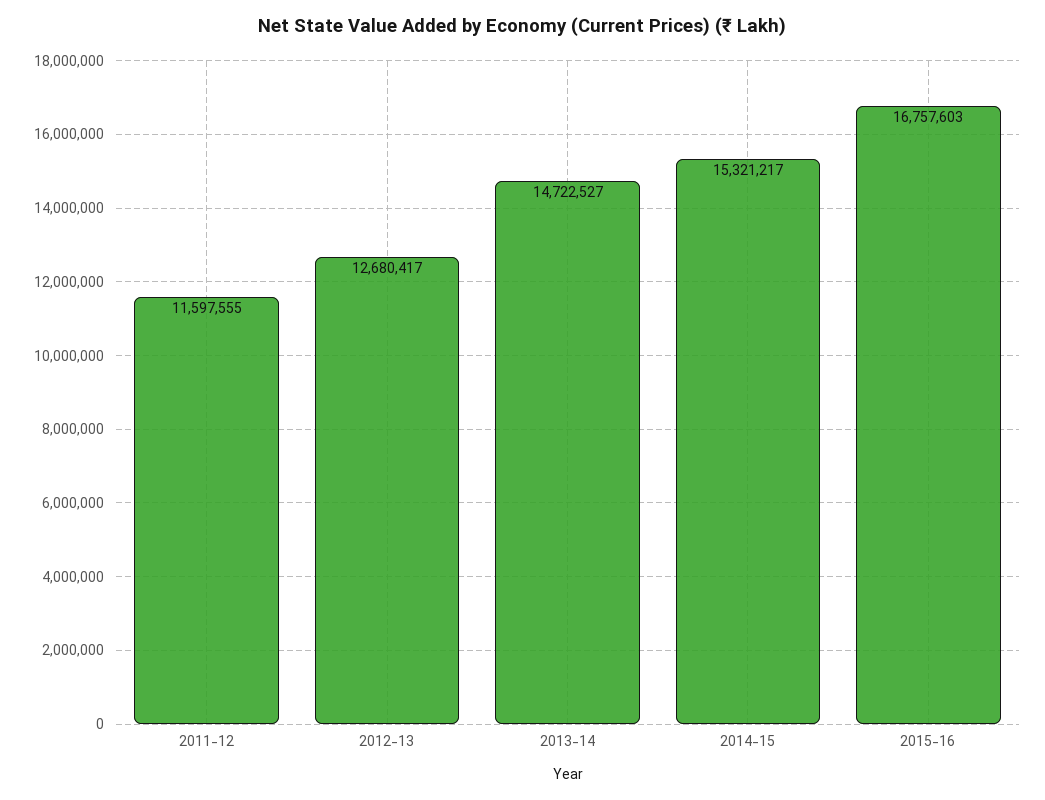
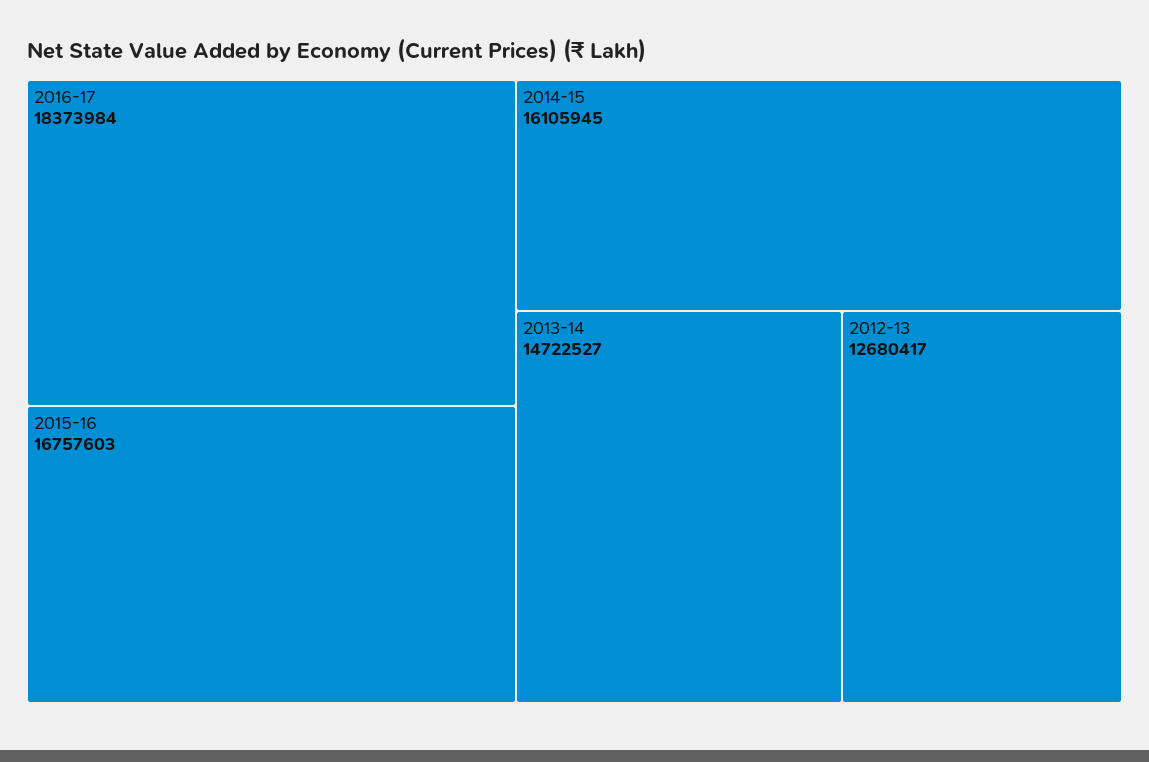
2011-12: 11597555 -> none
2014-15: 15321217 -> 16105945
2016-17: none -> 18373984

